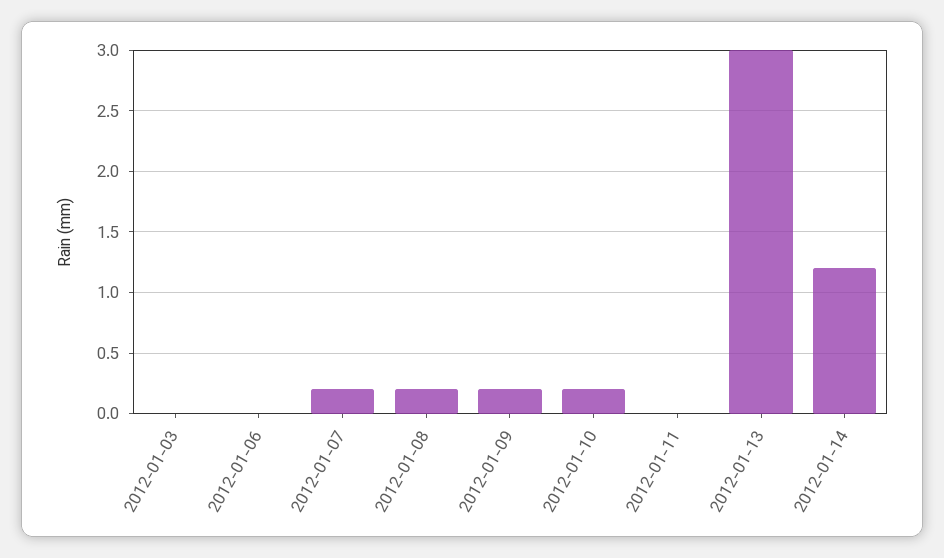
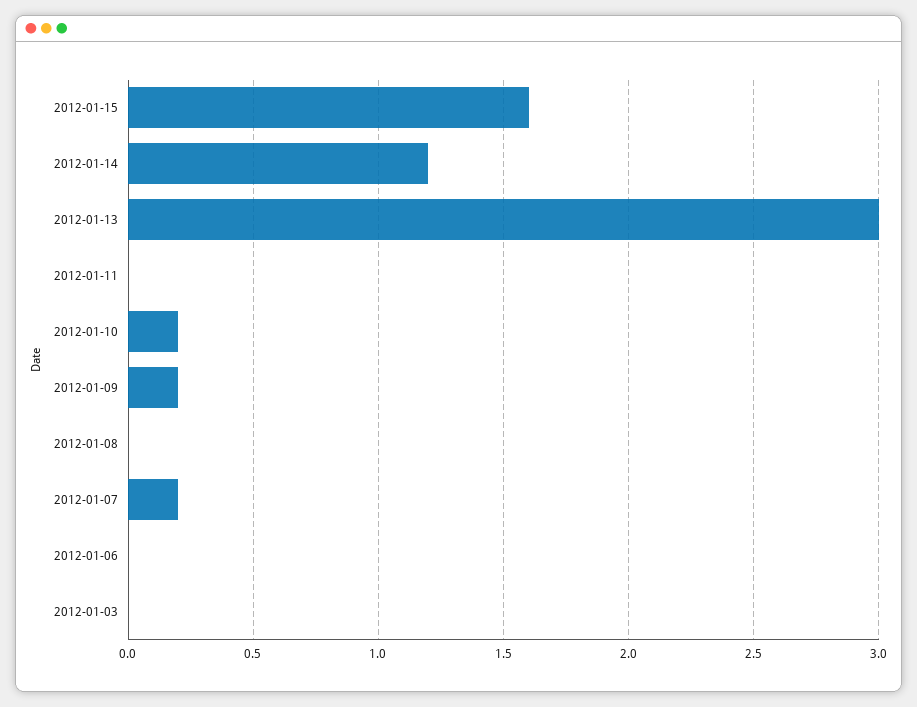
2012-01-08: 0.2 -> 0
2012-01-15: none -> 1.6

